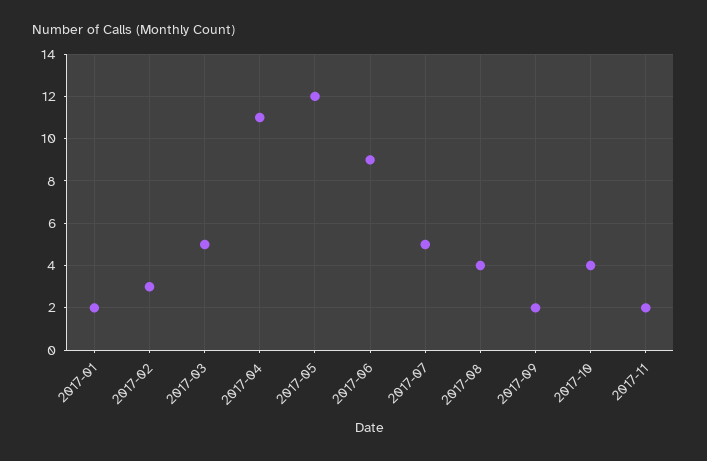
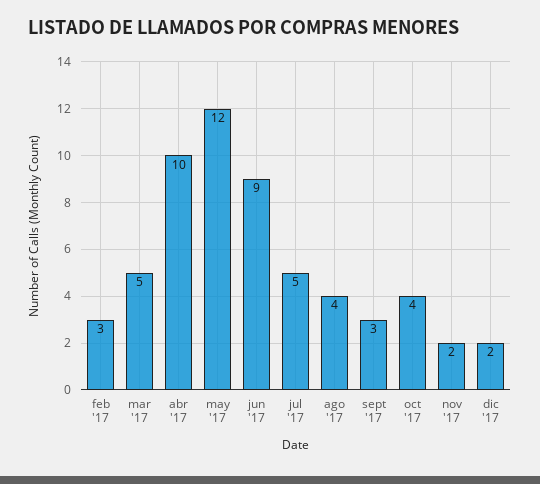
2017-01: 2 -> none
2017-04: 11 -> 10
2017-09: 2 -> 3
dic '17: none -> 2

